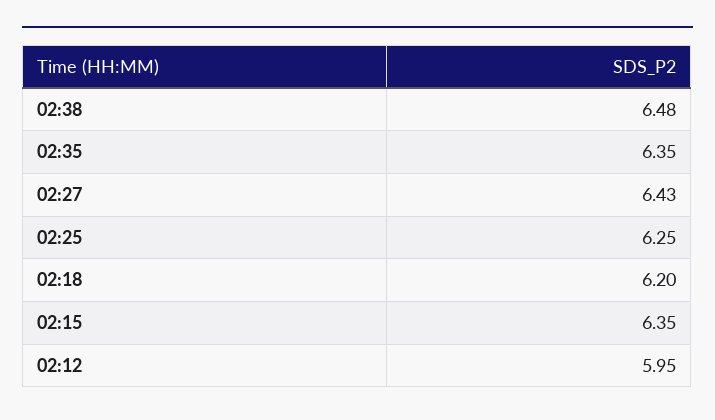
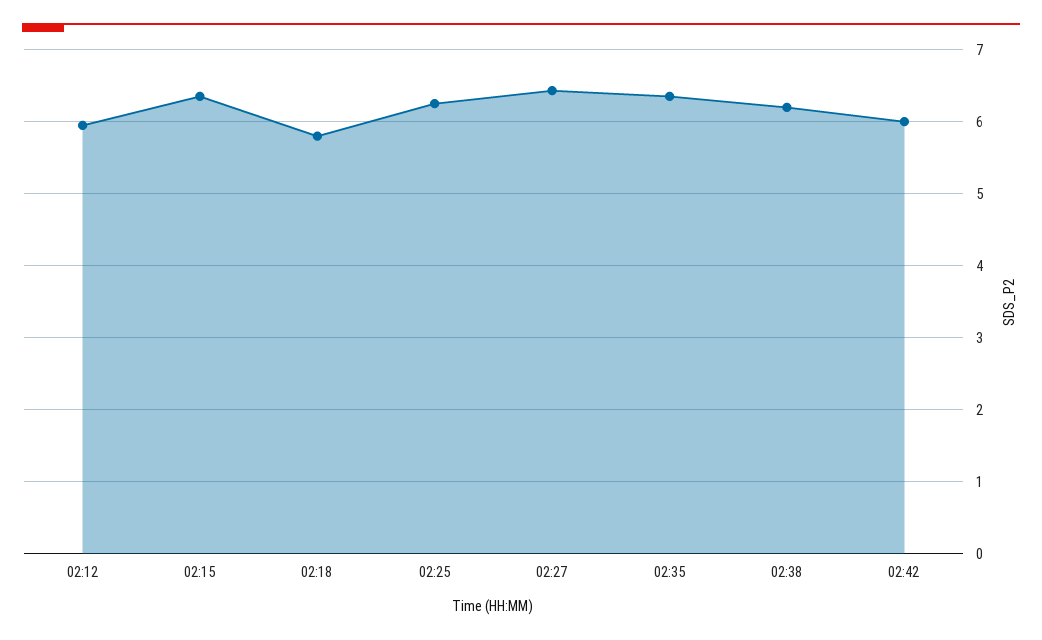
02:38: 6.48 -> 6.2
02:18: 6.2 -> 5.8
02:42: none -> 6

